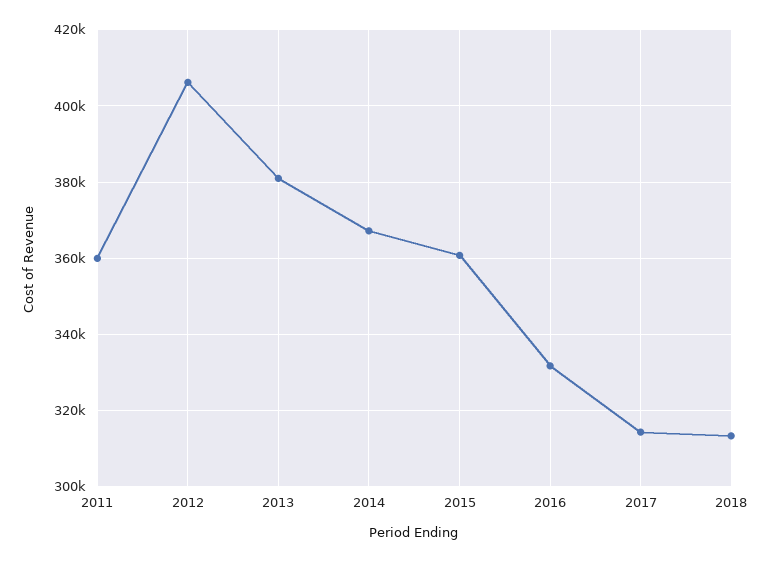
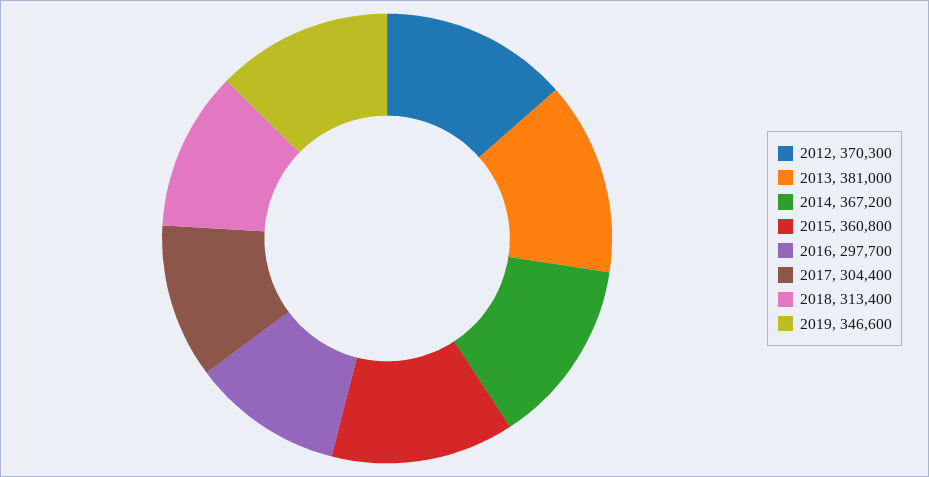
2011: 360000 -> none
2012: 406000 -> 370300
2016: 332000 -> 297700
2017: 314000 -> 304400
2019: none -> 346600

